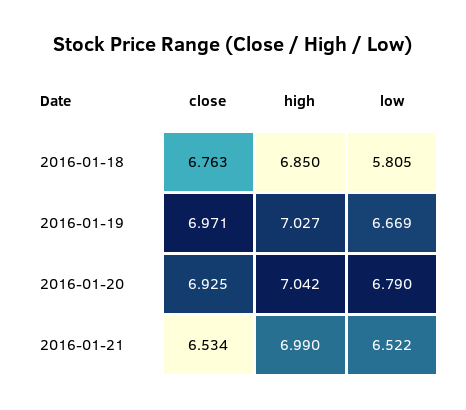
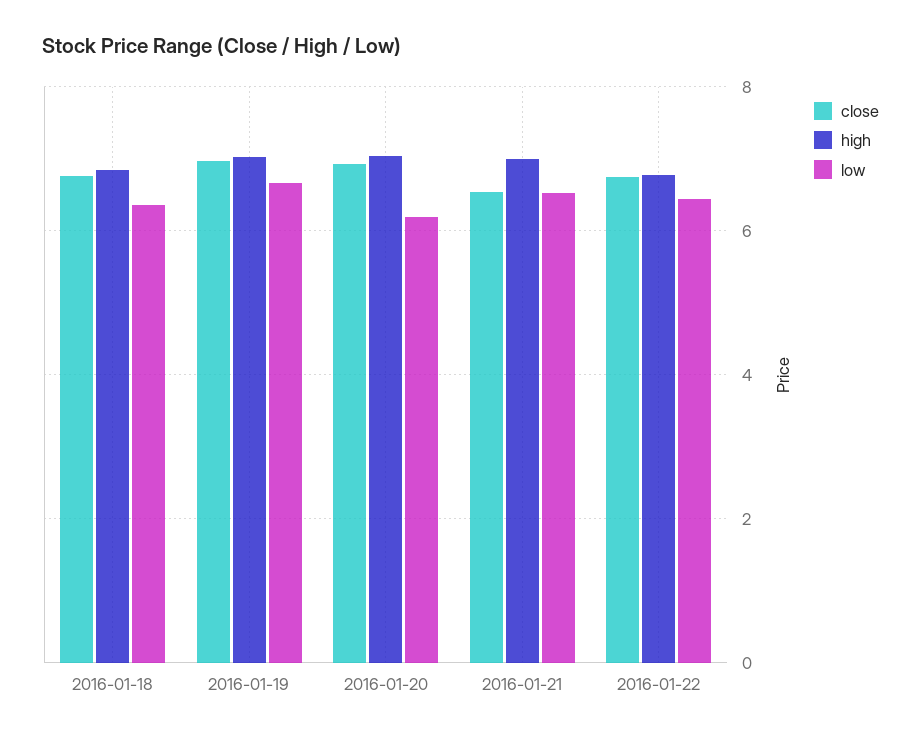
low, 2016-01-18: 5.805 -> 6.4
low, 2016-01-20: 6.79 -> 6.2
close, 2016-01-22: none -> 6.8
high, 2016-01-22: none -> 6.8
low, 2016-01-22: none -> 6.4

